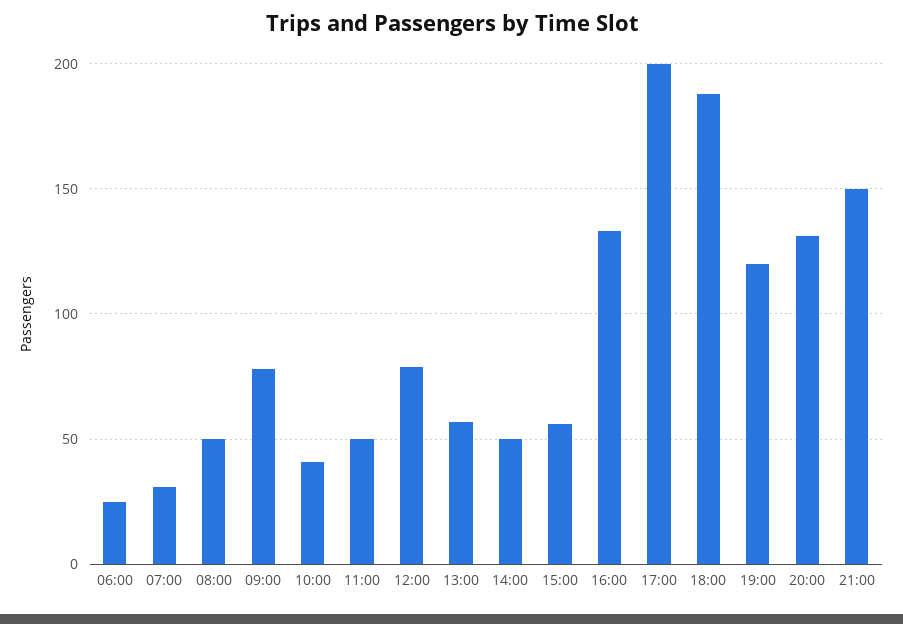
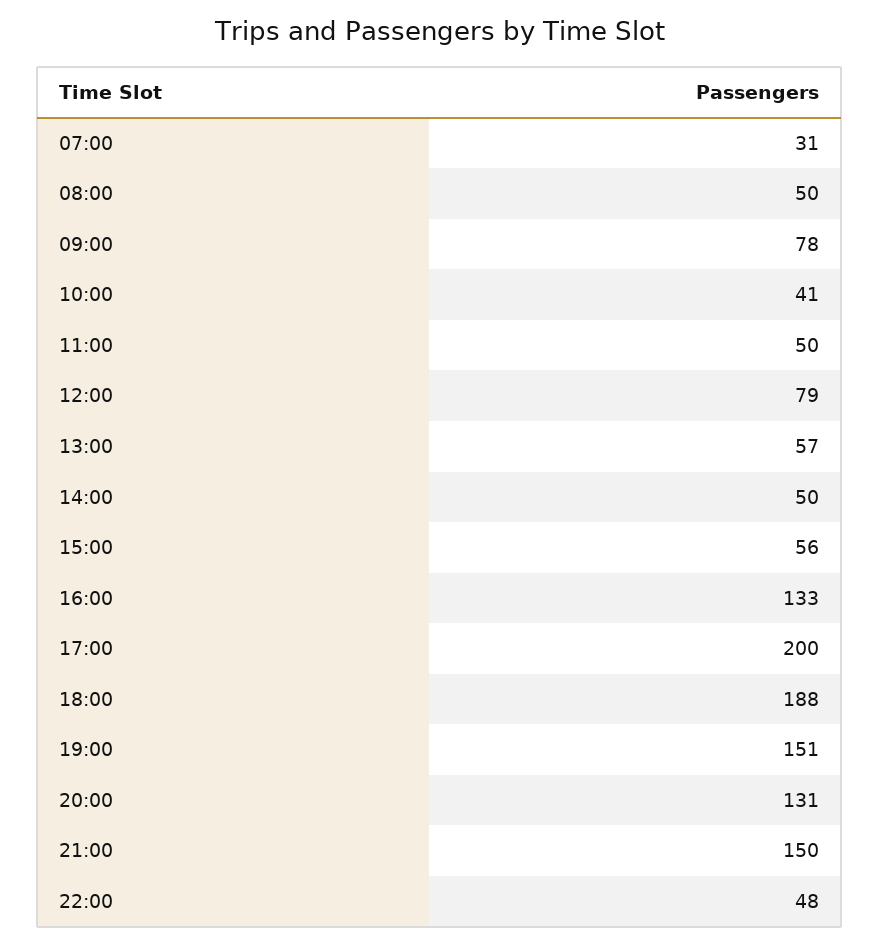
06:00: 25 -> none
19:00: 120 -> 151
22:00: none -> 48

